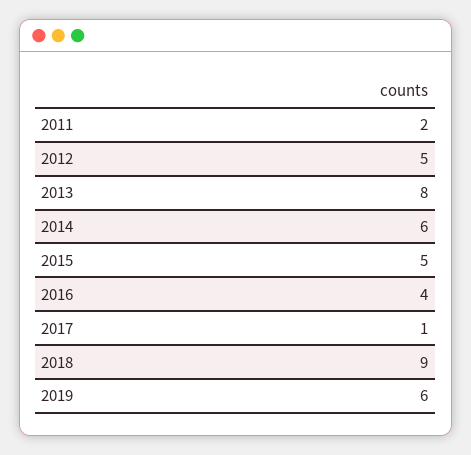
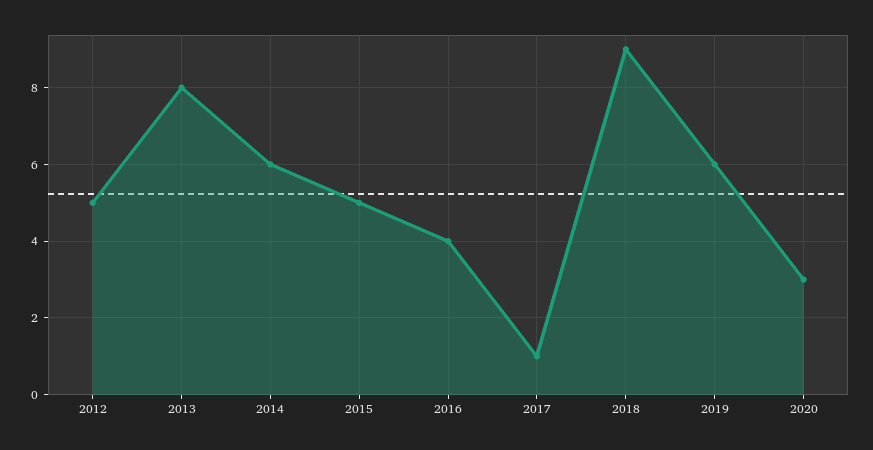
2011: 2 -> none
2020: none -> 3

